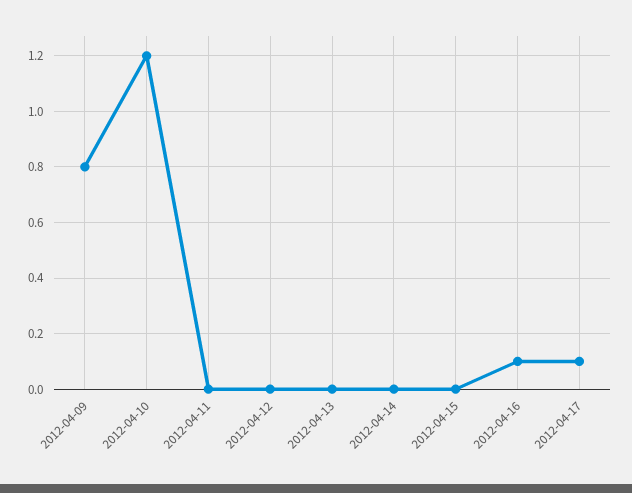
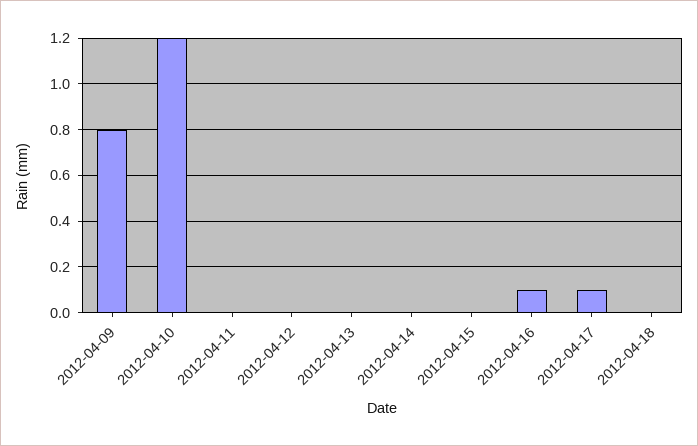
2012-04-18: none -> 0

